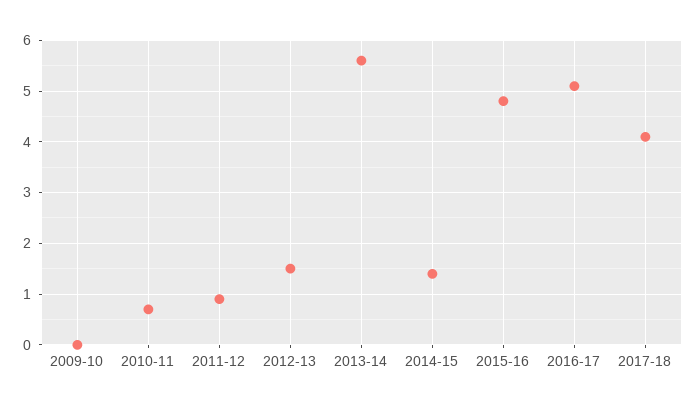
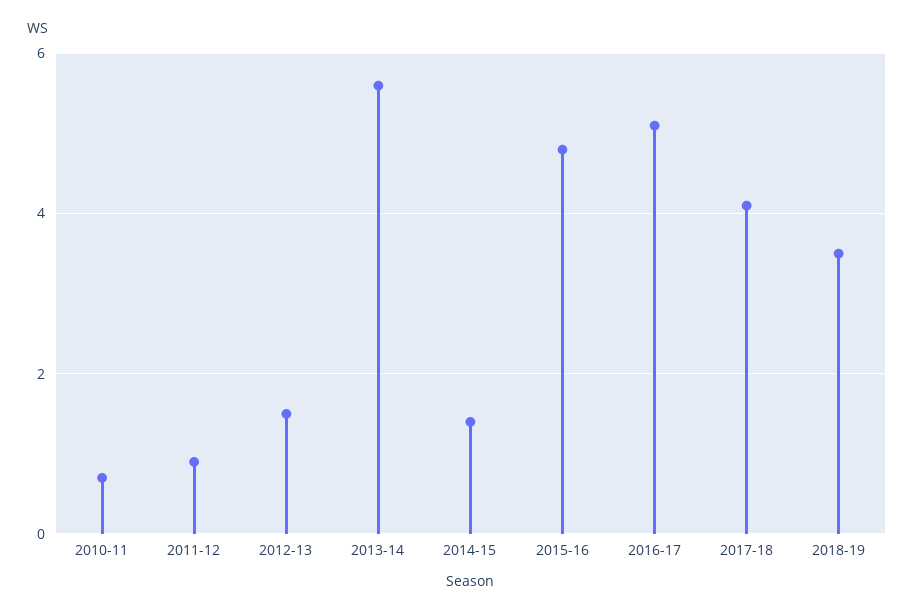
2009-10: 0 -> none
2018-19: none -> 3.5

